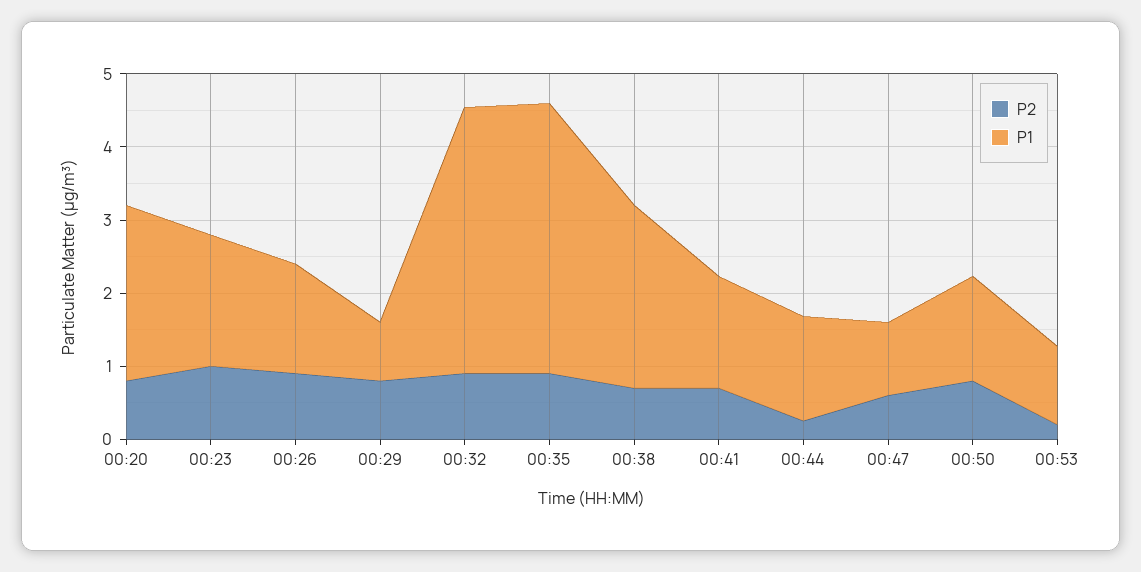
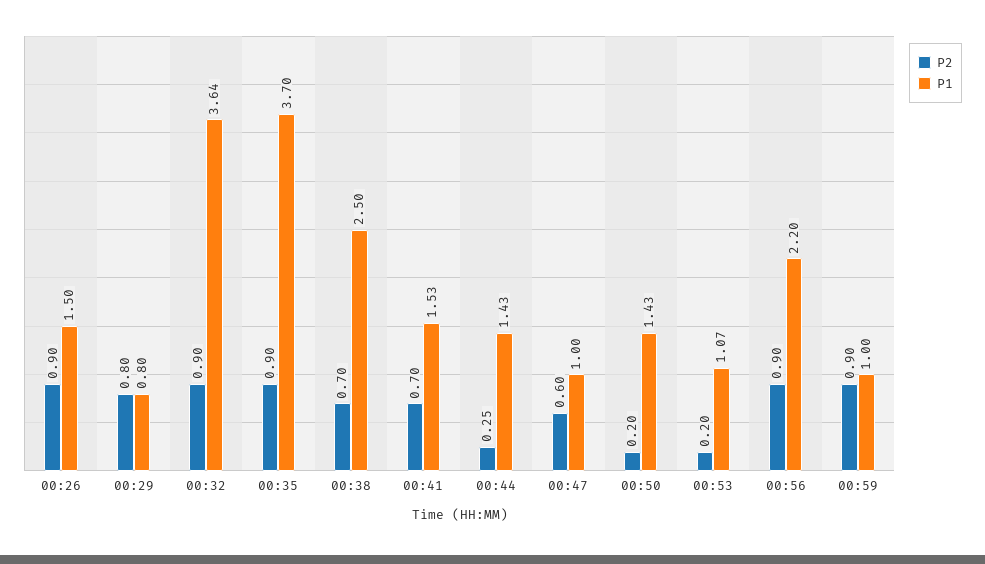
P2, 00:20: 0.8 -> none
P1, 00:20: 2.4 -> none
P2, 00:23: 1 -> none
P1, 00:23: 1.8 -> none
P2, 00:50: 0.8 -> 0.2
P2, 00:56: none -> 0.9
P1, 00:56: none -> 2.2
P2, 00:59: none -> 0.9
P1, 00:59: none -> 1

